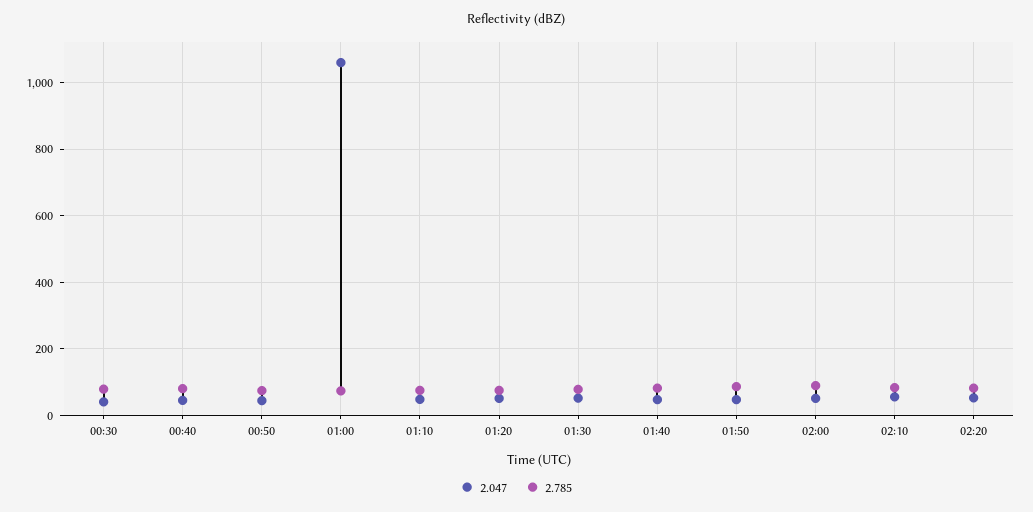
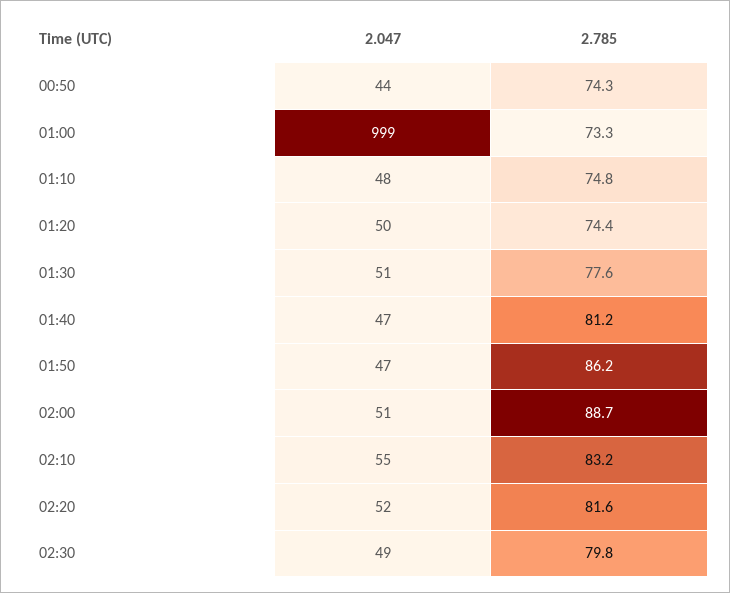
2.047, 00:30: 40 -> none
2.785, 00:30: 80 -> none
2.047, 00:40: 40 -> none
2.785, 00:40: 80 -> none
2.047, 01:00: 1060 -> 999
2.047, 02:30: none -> 49
2.785, 02:30: none -> 79.8

